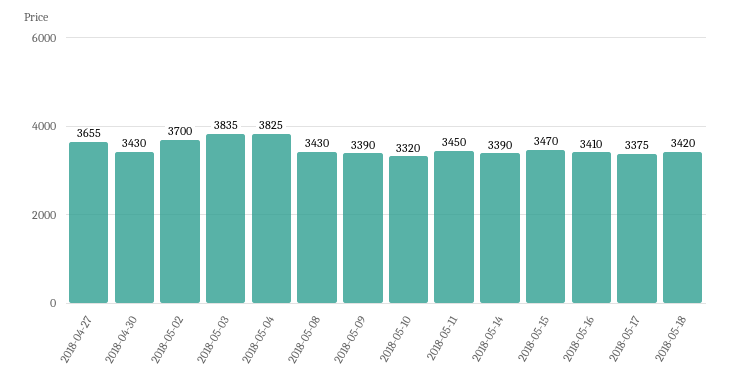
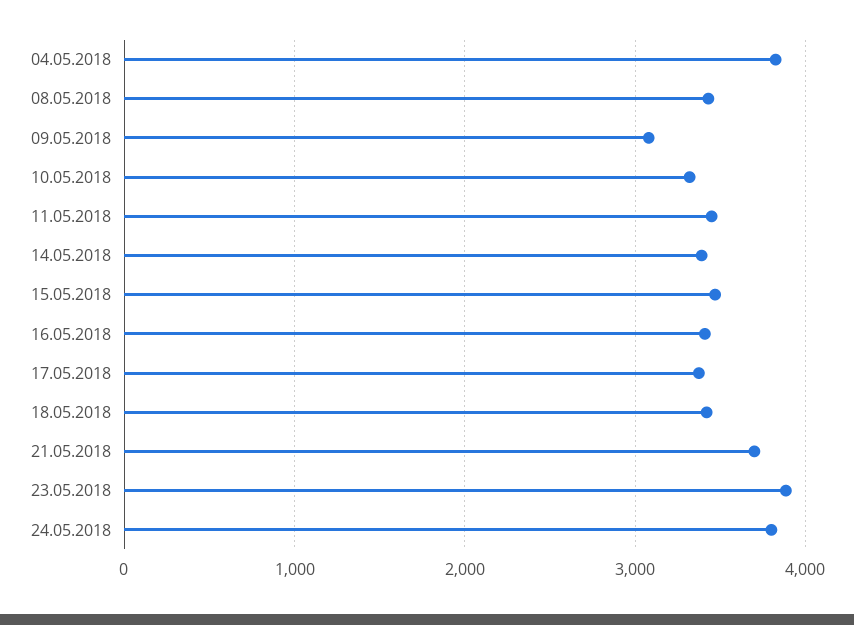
2018-04-27: 3655 -> none
2018-04-30: 3430 -> none
2018-05-02: 3700 -> none
2018-05-03: 3835 -> none
2018-05-09: 3390 -> 3100
21.05.2018: none -> 3700
23.05.2018: none -> 3900
24.05.2018: none -> 3800

